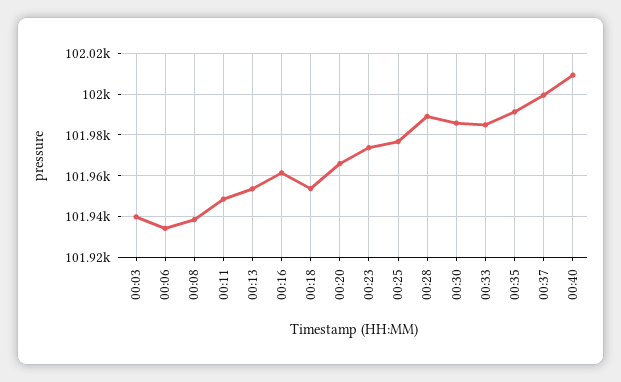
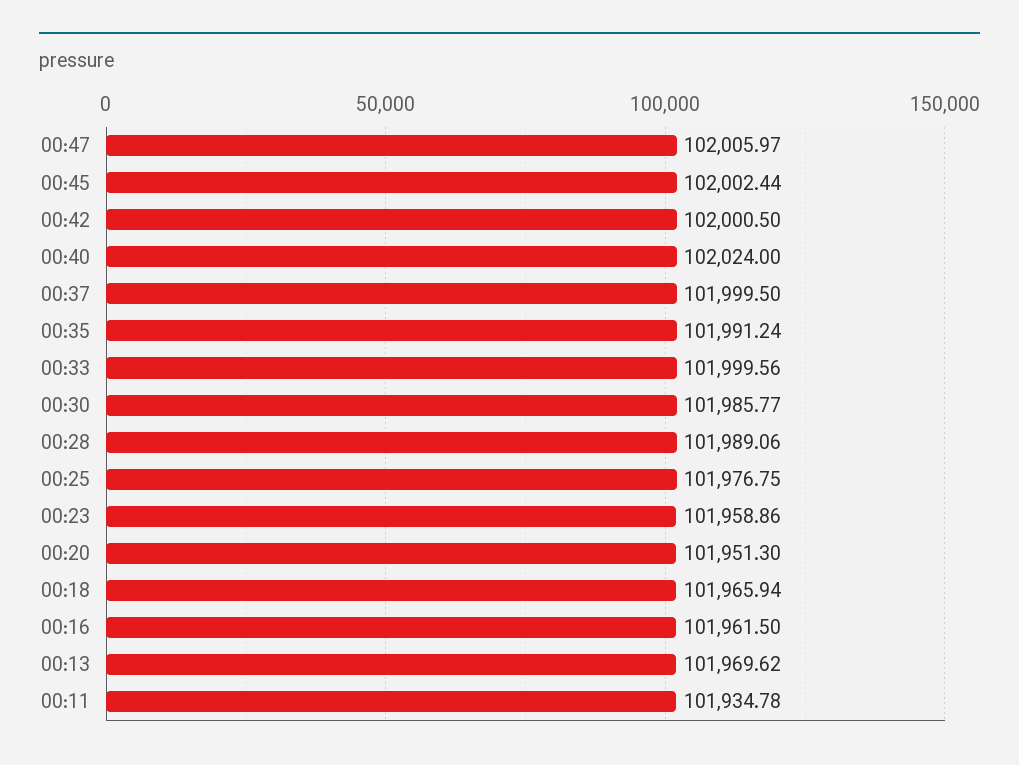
00:03: 101940 -> none
00:06: 101935 -> none
00:08: 101940 -> none
00:11: 101950 -> 101934.78
00:13: 101955 -> 101969.62
00:18: 101955 -> 101965.94
00:20: 101965 -> 101951.3
00:23: 101975 -> 101958.86
00:33: 101985 -> 101999.56
00:40: 102010 -> 102024
00:47: none -> 102005.97
00:45: none -> 102002.44
00:42: none -> 102000.5

